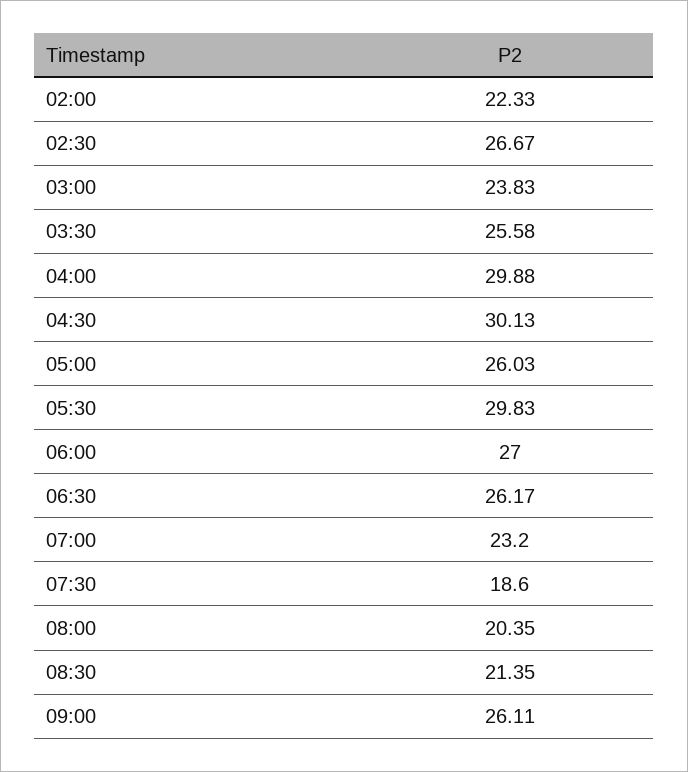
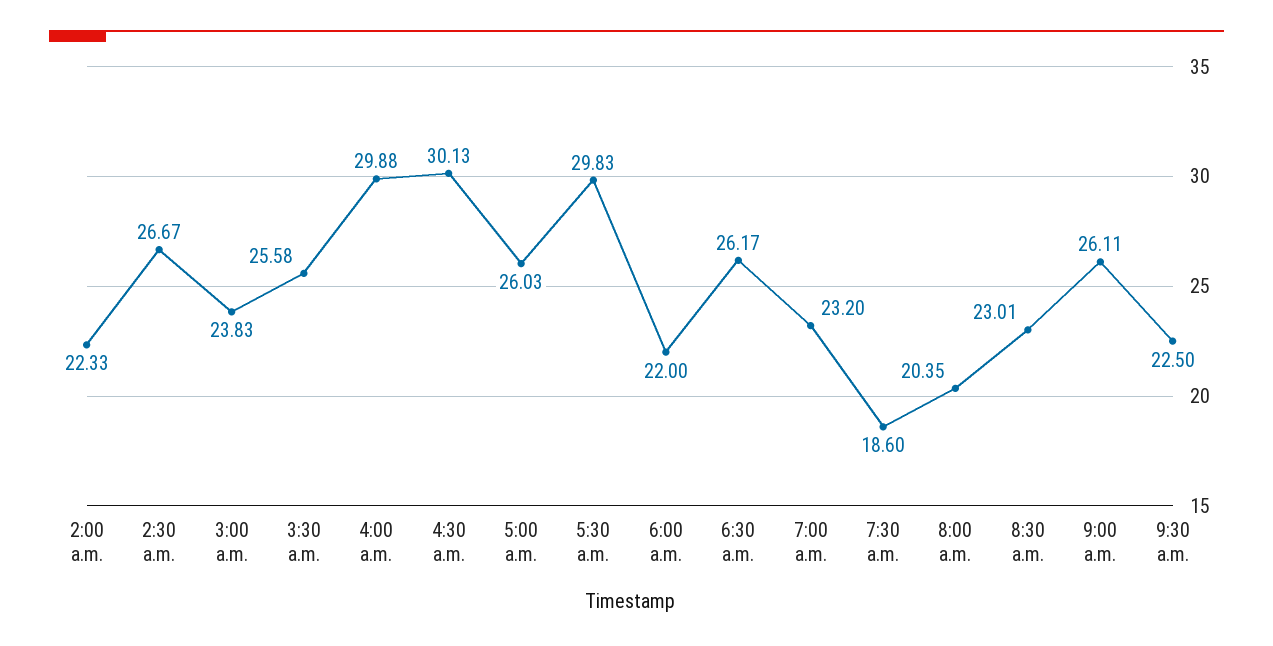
06:00: 27 -> 22
08:30: 21.35 -> 23.01
9:30 a.m.: none -> 22.5

